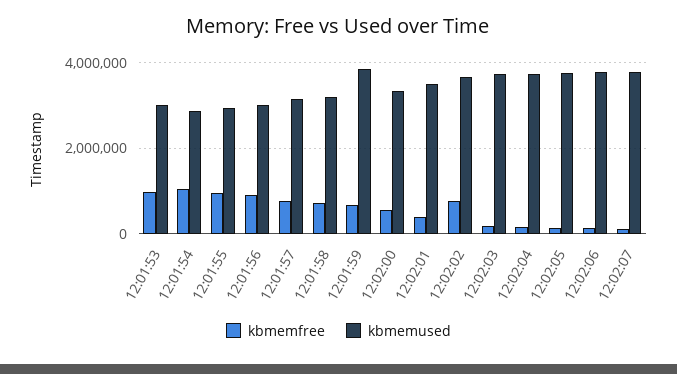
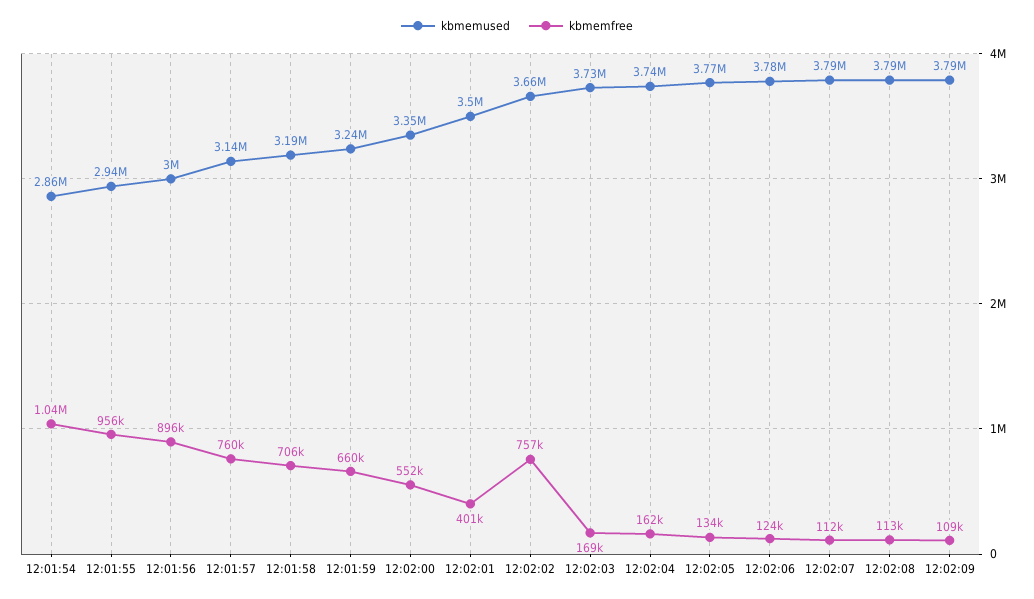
kbmemfree, 12:01:53: 1000000 -> none
kbmemused, 12:01:53: 3000000 -> none
kbmemused, 12:01:59: 3800000 -> 3240000
kbmemused, 12:02:08: none -> 3790000
kbmemfree, 12:02:08: none -> 113000
kbmemused, 12:02:09: none -> 3790000
kbmemfree, 12:02:09: none -> 109000

